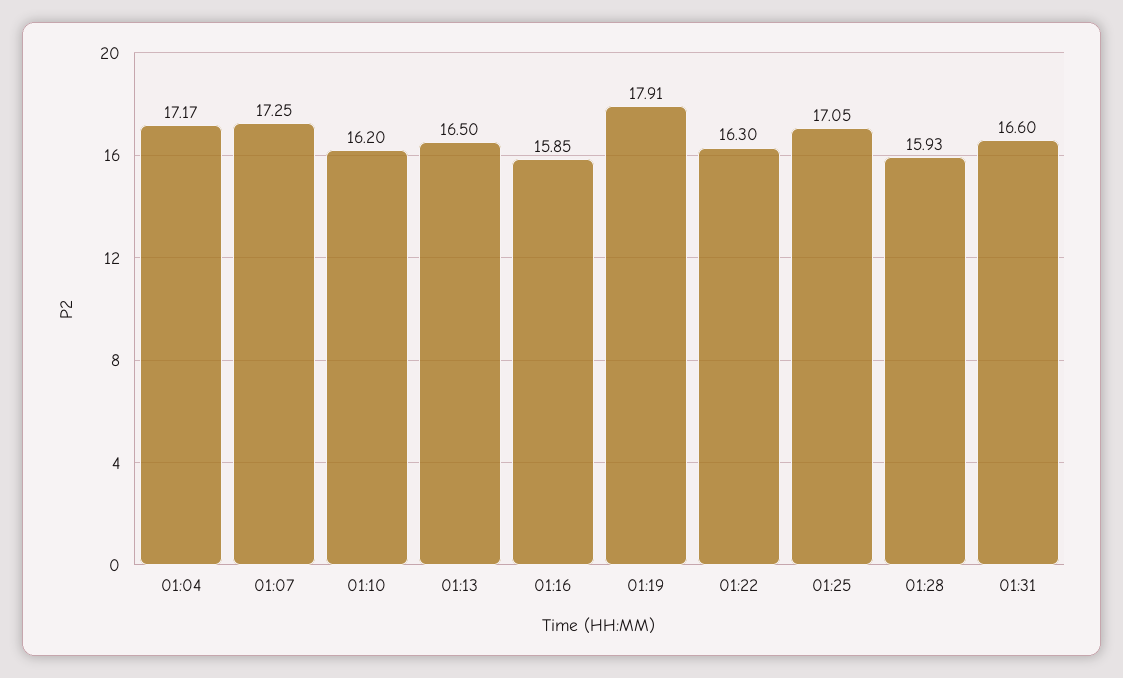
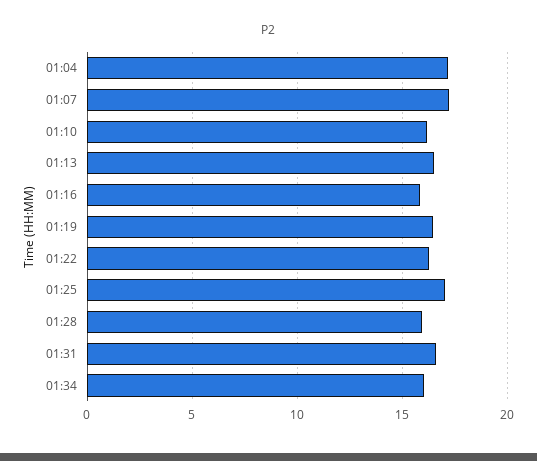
01:19: 17.91 -> 16.5
01:34: none -> 16

